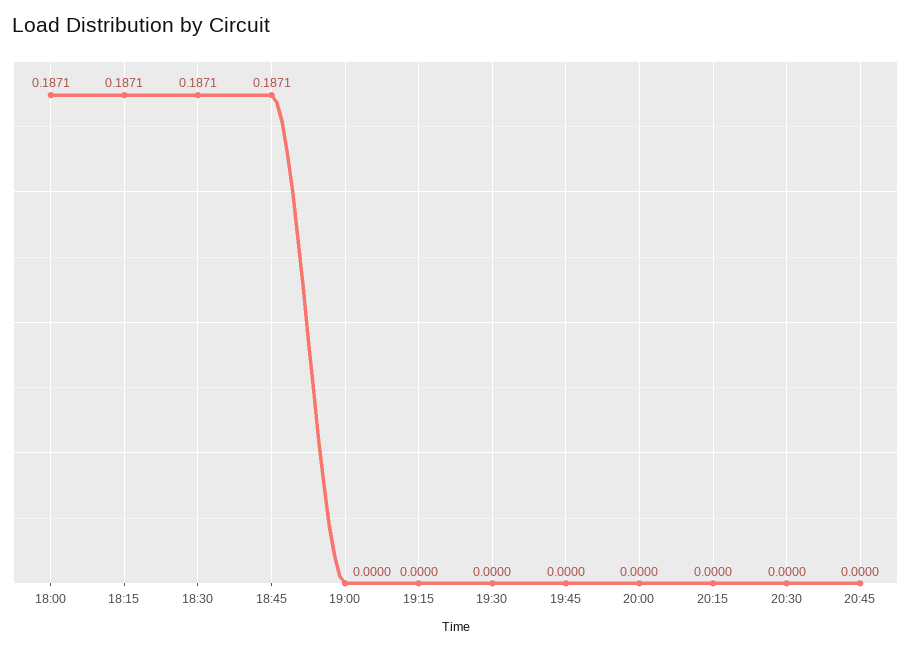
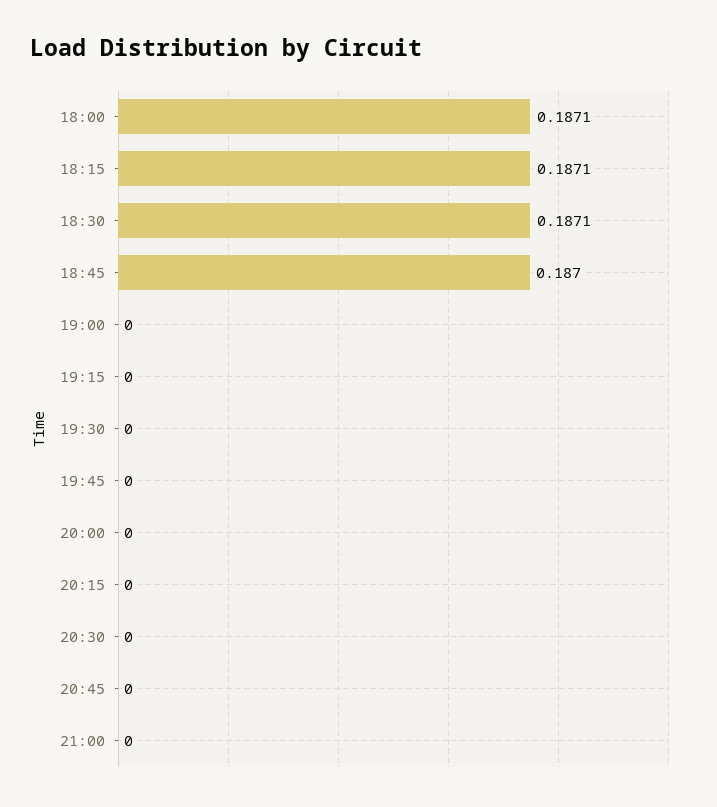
18:45: 0.1871 -> 0.187
21:00: none -> 0

